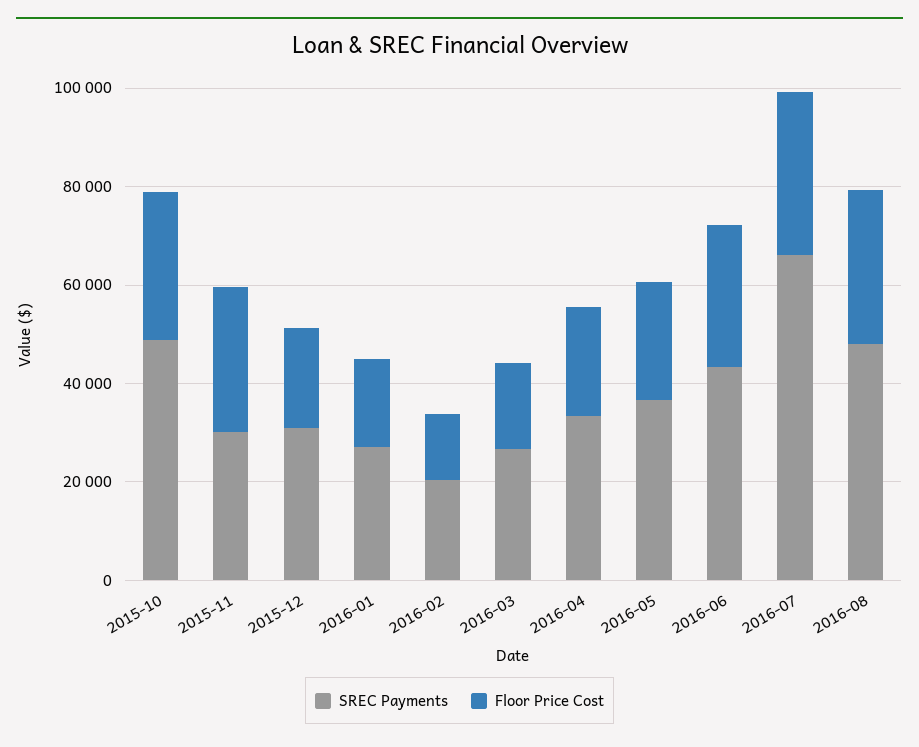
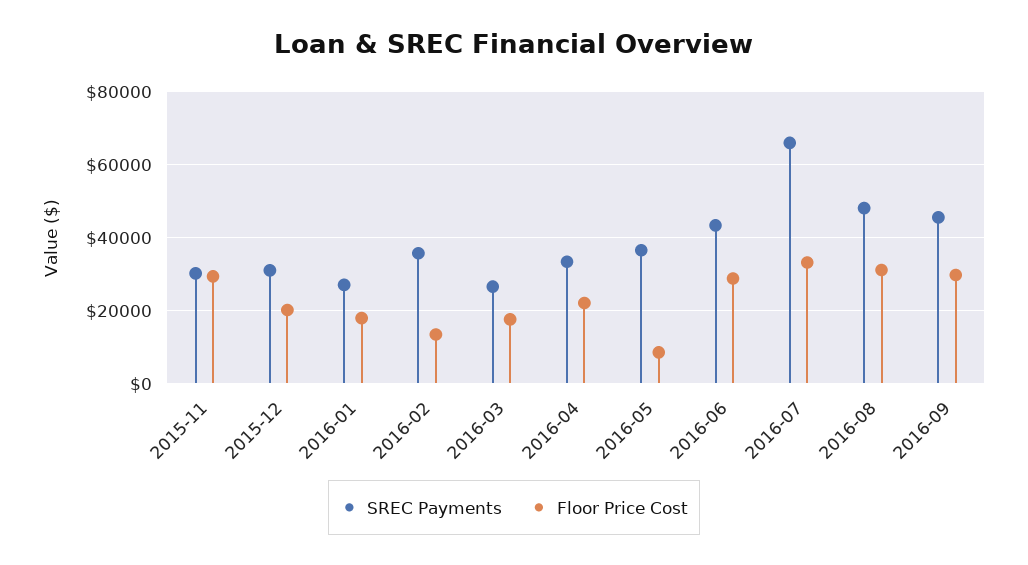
SREC Payments, 2015-10: 50000 -> none
Floor Price Cost, 2015-10: 30000 -> none
SREC Payments, 2016-02: 20000 -> 36000
Floor Price Cost, 2016-05: 25000 -> 8000
SREC Payments, 2016-09: none -> 46000
Floor Price Cost, 2016-09: none -> 30000

